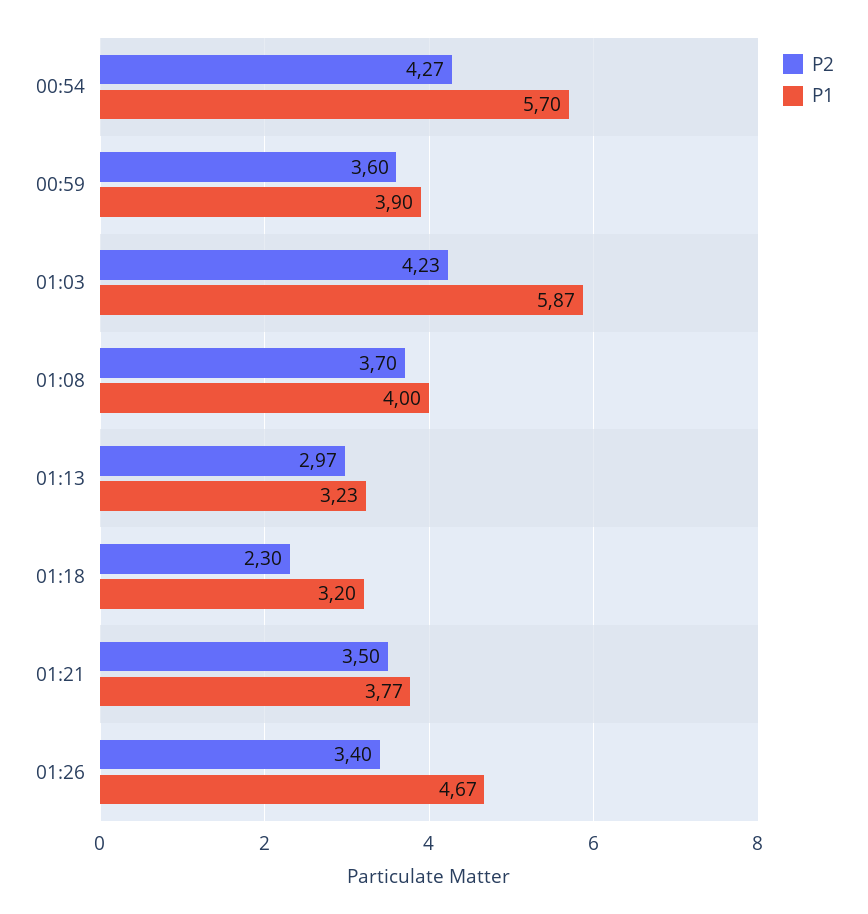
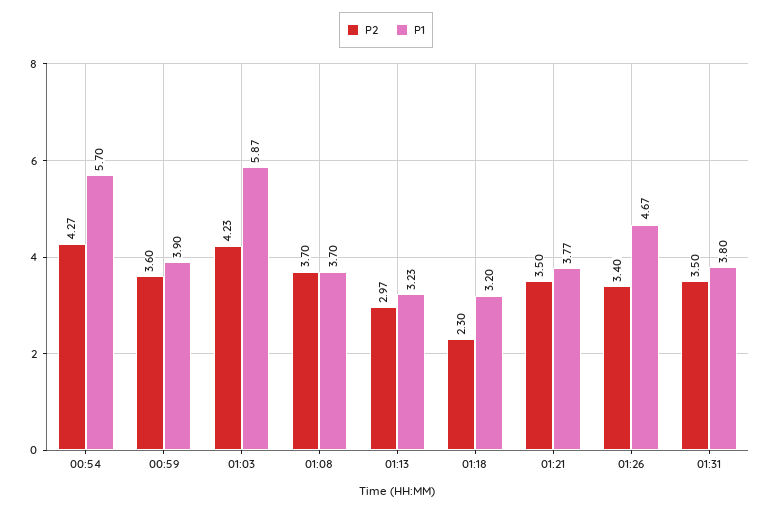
P1, 01:08: 4 -> 3.7
P2, 01:31: none -> 3.5
P1, 01:31: none -> 3.8

